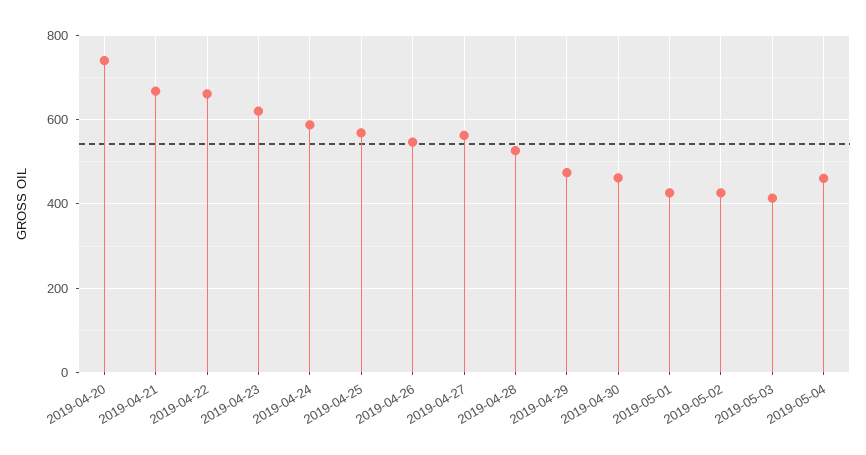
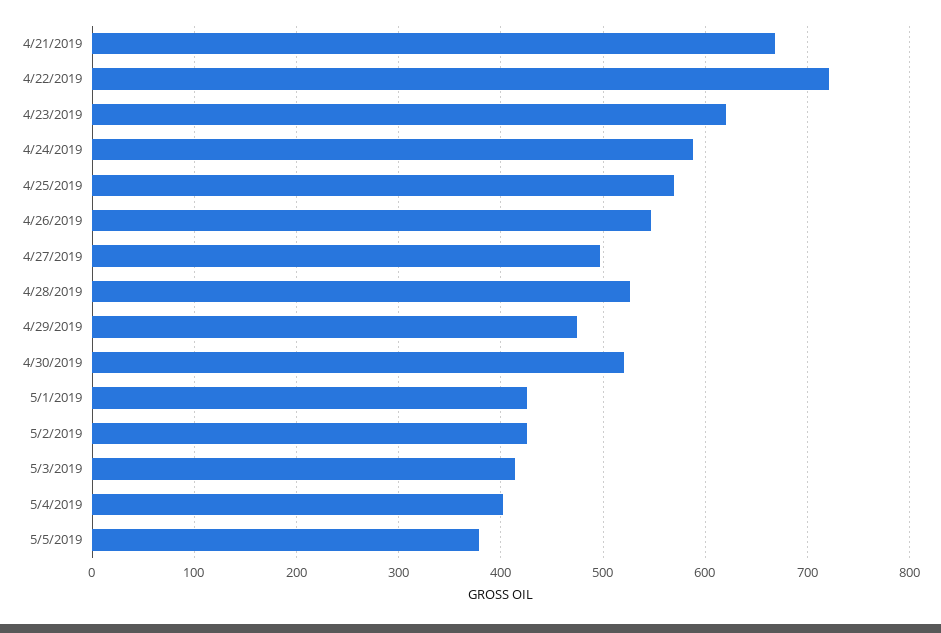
2019-04-20: 740 -> none
2019-04-22: 660 -> 720
2019-04-27: 560 -> 500
2019-04-30: 460 -> 520
2019-05-04: 460 -> 400
5/5/2019: none -> 380

